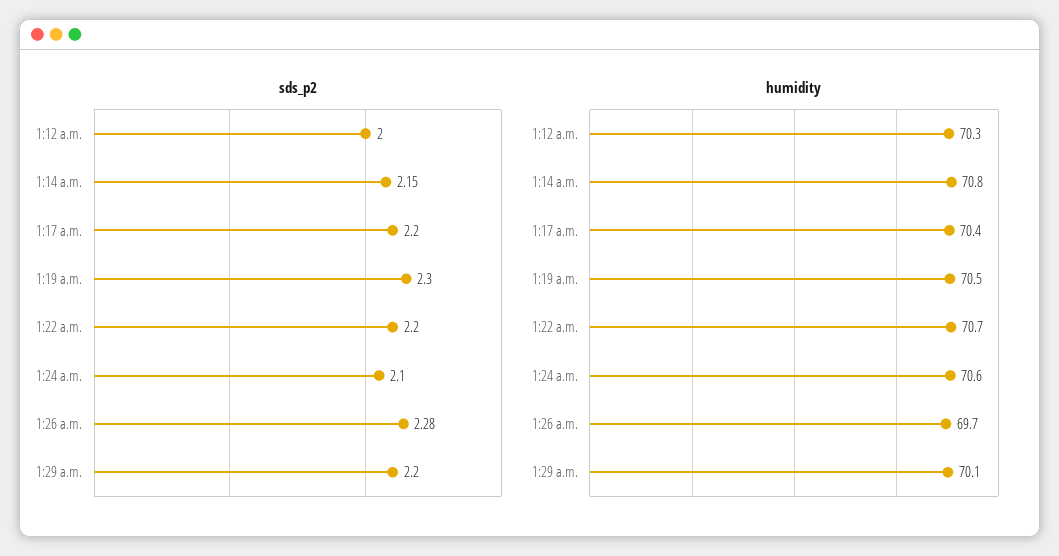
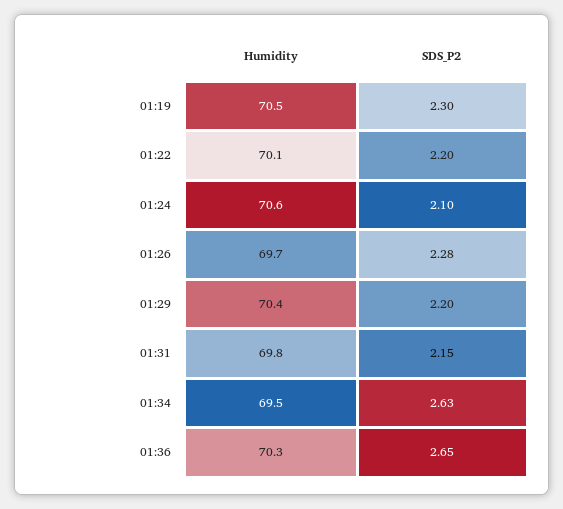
sds_p2, 1:12 a.m.: 2 -> none
sds_p2, 1:14 a.m.: 2.15 -> none
sds_p2, 1:17 a.m.: 2.2 -> none
humidity, 1:12 a.m.: 70.3 -> none
humidity, 1:14 a.m.: 70.8 -> none
humidity, 1:17 a.m.: 70.4 -> none
humidity, 1:22 a.m.: 70.7 -> 70.1
humidity, 1:29 a.m.: 70.1 -> 70.4
humidity, 01:31: none -> 69.8
sds_p2, 01:31: none -> 2.15
humidity, 01:34: none -> 69.5
sds_p2, 01:34: none -> 2.63
humidity, 01:36: none -> 70.3
sds_p2, 01:36: none -> 2.65

